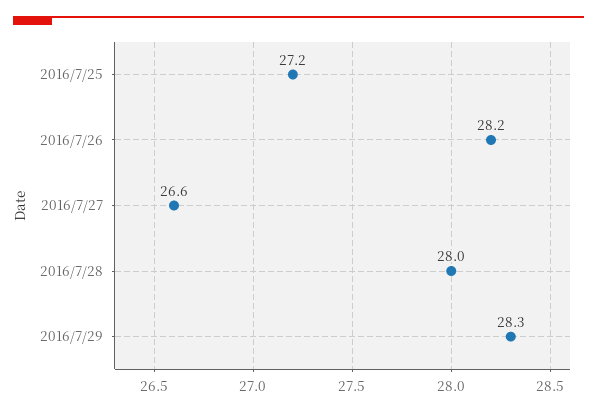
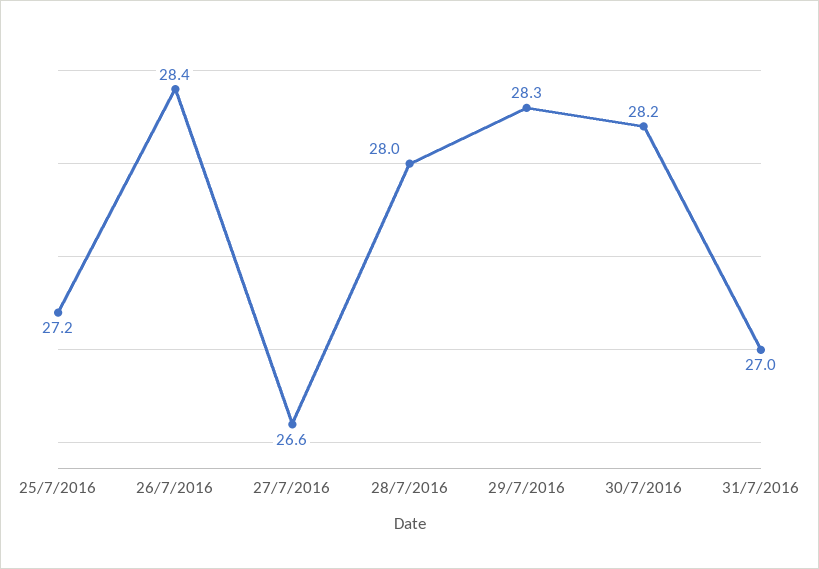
2016/7/26: 28.2 -> 28.4
30/7/2016: none -> 28.2
31/7/2016: none -> 27

